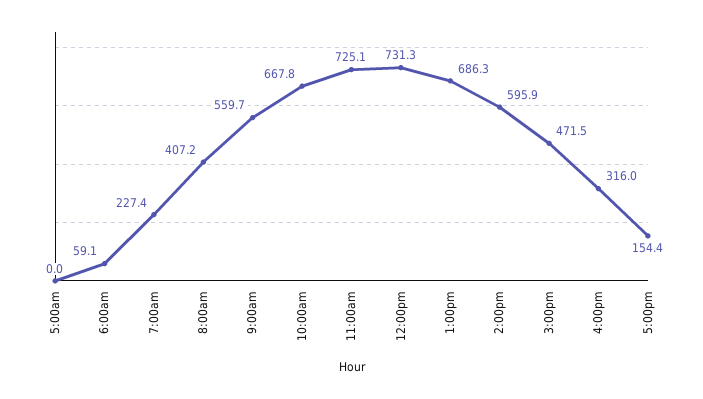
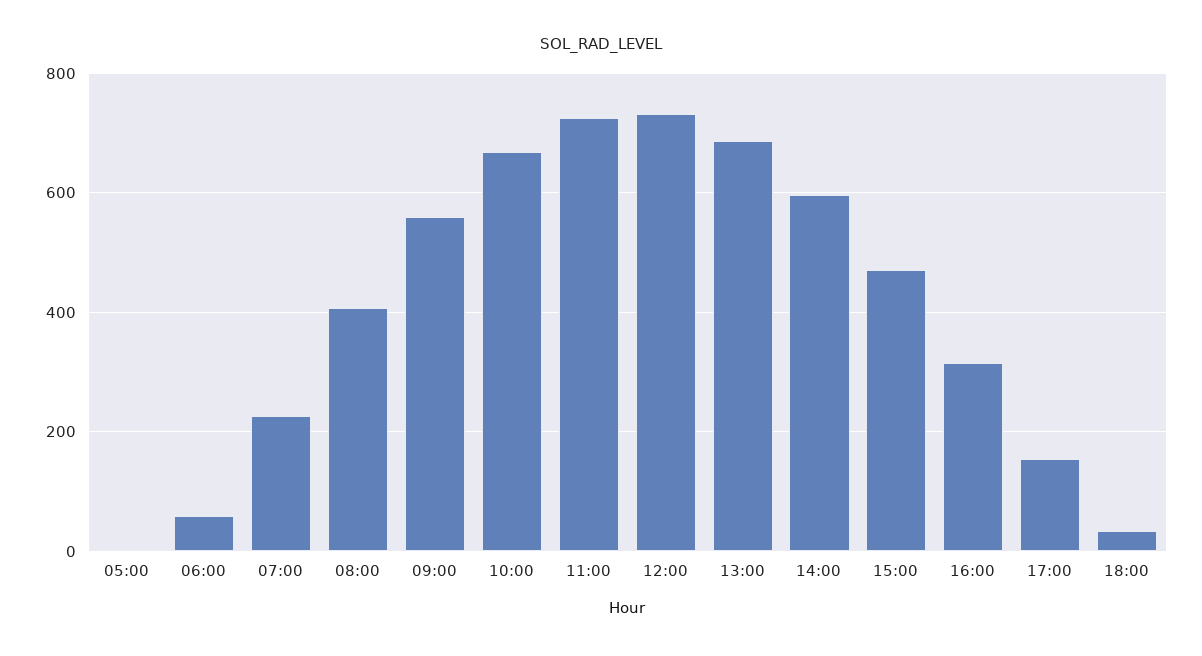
18:00: none -> 40

